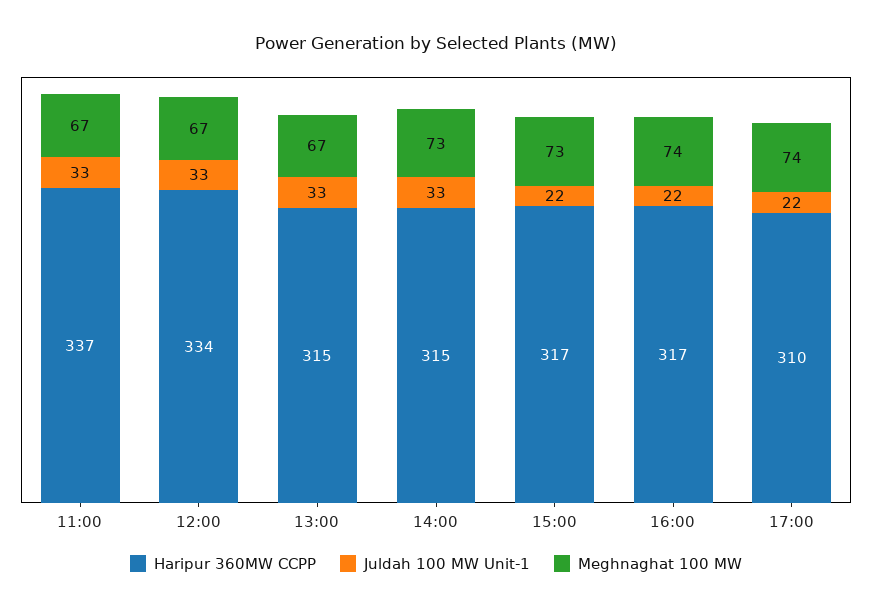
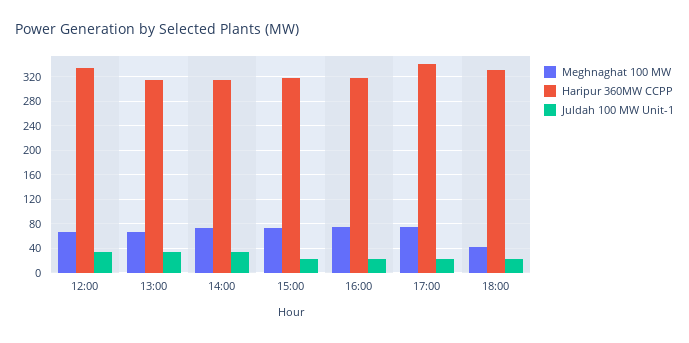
Haripur 360MW CCPP, 11:00: 337 -> none
Juldah 100 MW Unit-1, 11:00: 33 -> none
Meghnaghat 100 MW, 11:00: 67 -> none
Haripur 360MW CCPP, 17:00: 310 -> 340
Meghnaghat 100 MW, 18:00: none -> 40
Haripur 360MW CCPP, 18:00: none -> 330
Juldah 100 MW Unit-1, 18:00: none -> 20

